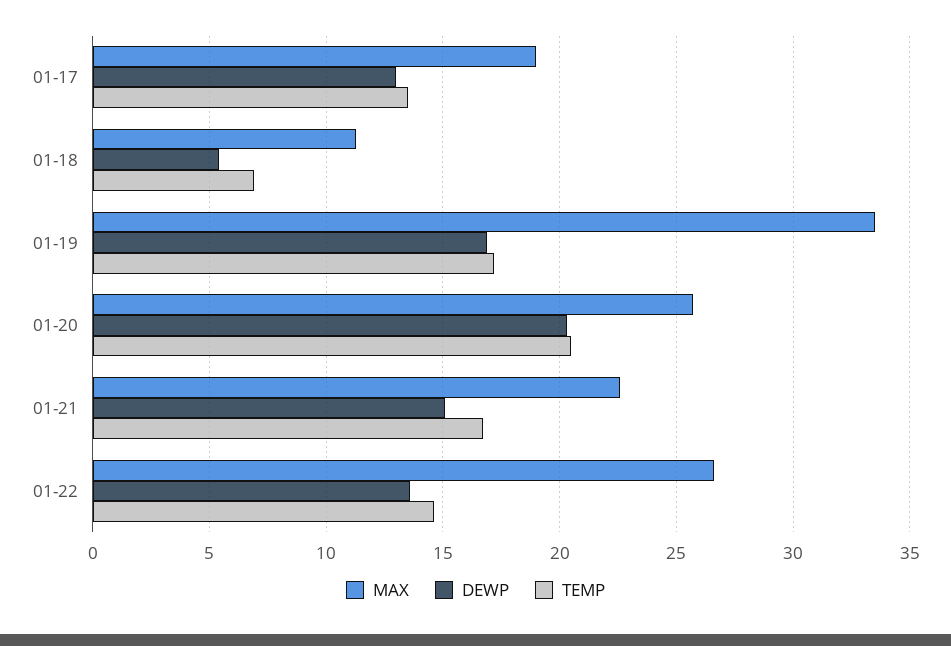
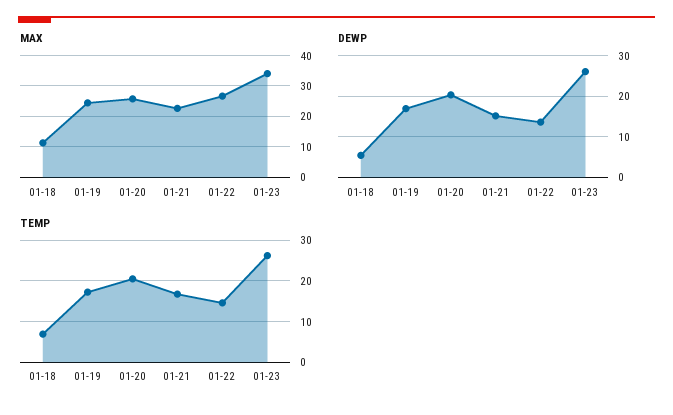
MAX, 01-17: 19 -> none
DEWP, 01-17: 13 -> none
TEMP, 01-17: 13.5 -> none
MAX, 01-19: 33.5 -> 24
MAX, 01-23: none -> 34
DEWP, 01-23: none -> 26
TEMP, 01-23: none -> 26

